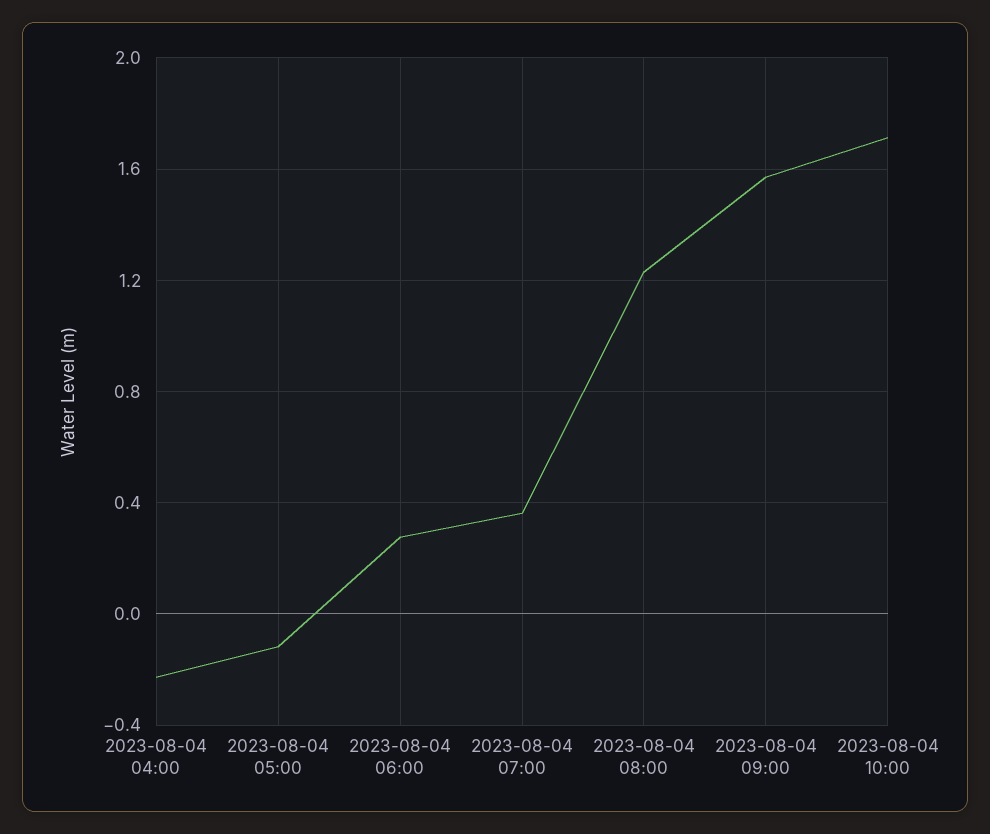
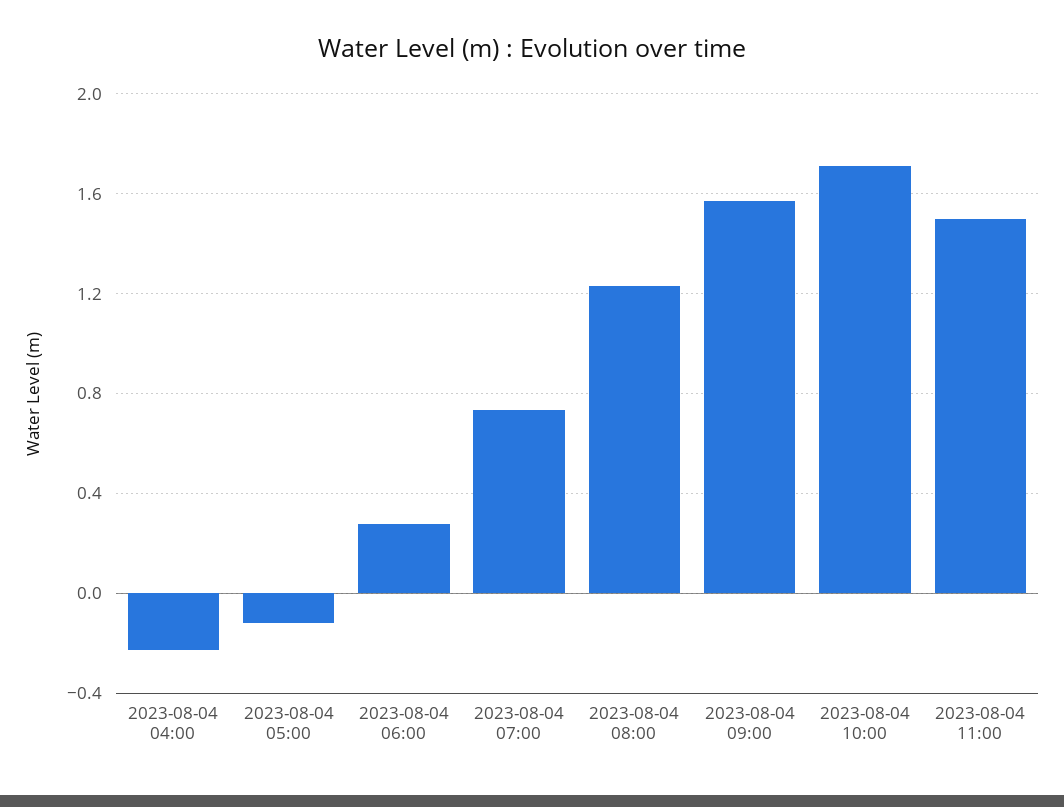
2023-08-04 07:00: 0.35 -> 0.75
2023-08-04 11:00: none -> 1.5

